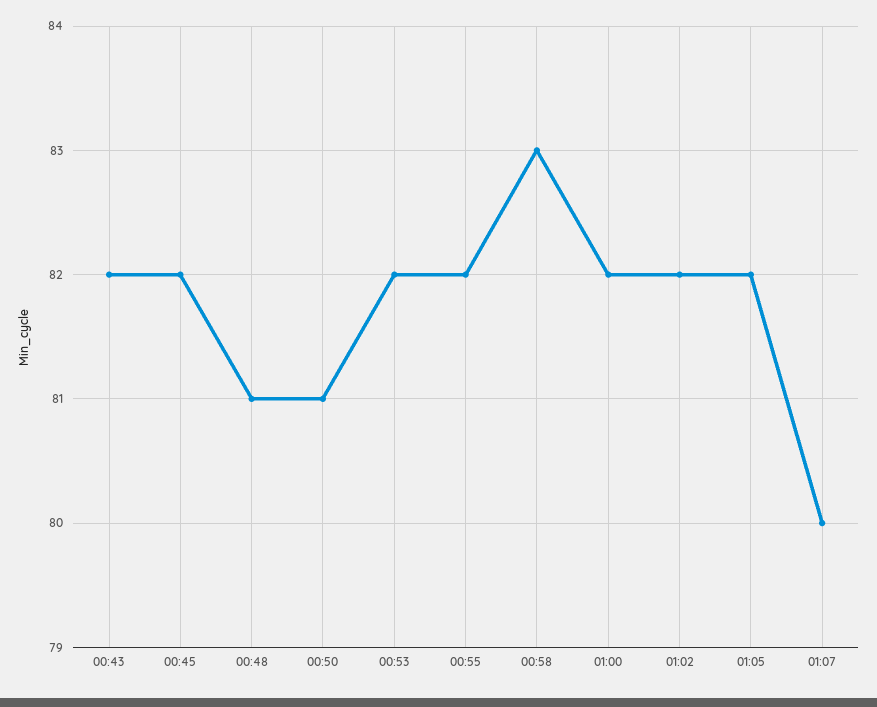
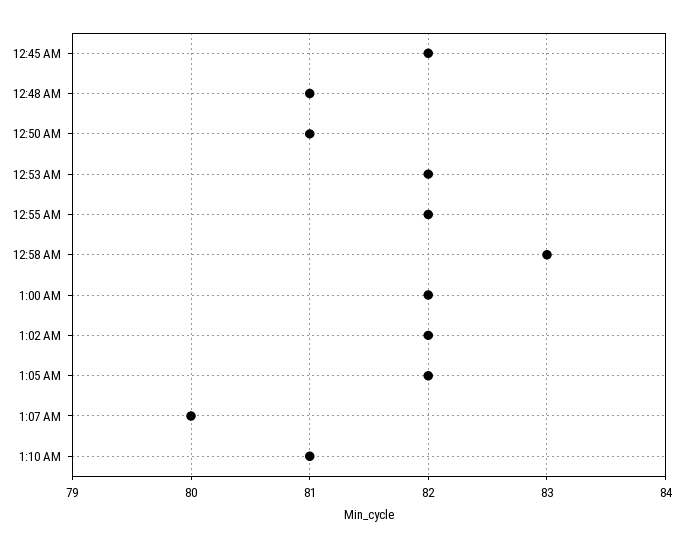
00:43: 82 -> none
1:10 AM: none -> 81

